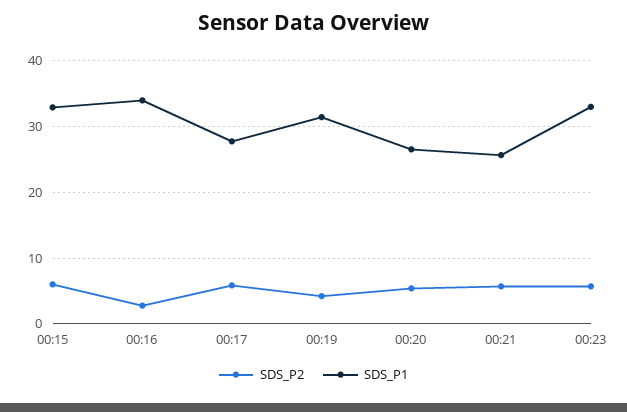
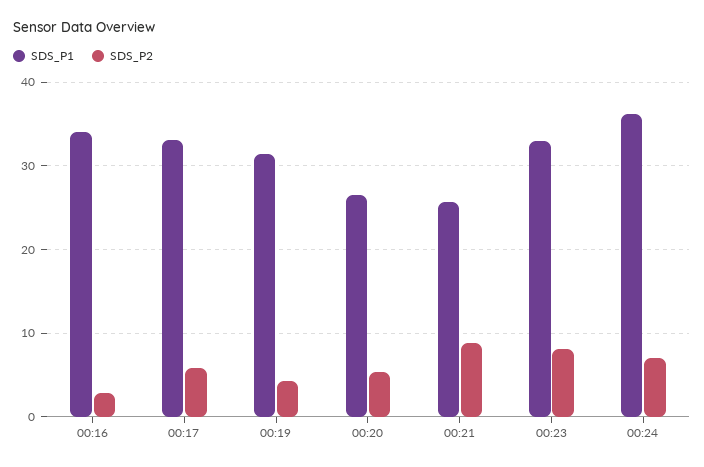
SDS_P2, 00:15: 6 -> none
SDS_P1, 00:15: 33 -> none
SDS_P1, 00:17: 28 -> 33
SDS_P2, 00:21: 6 -> 9
SDS_P2, 00:23: 6 -> 8
SDS_P1, 00:24: none -> 36
SDS_P2, 00:24: none -> 7

